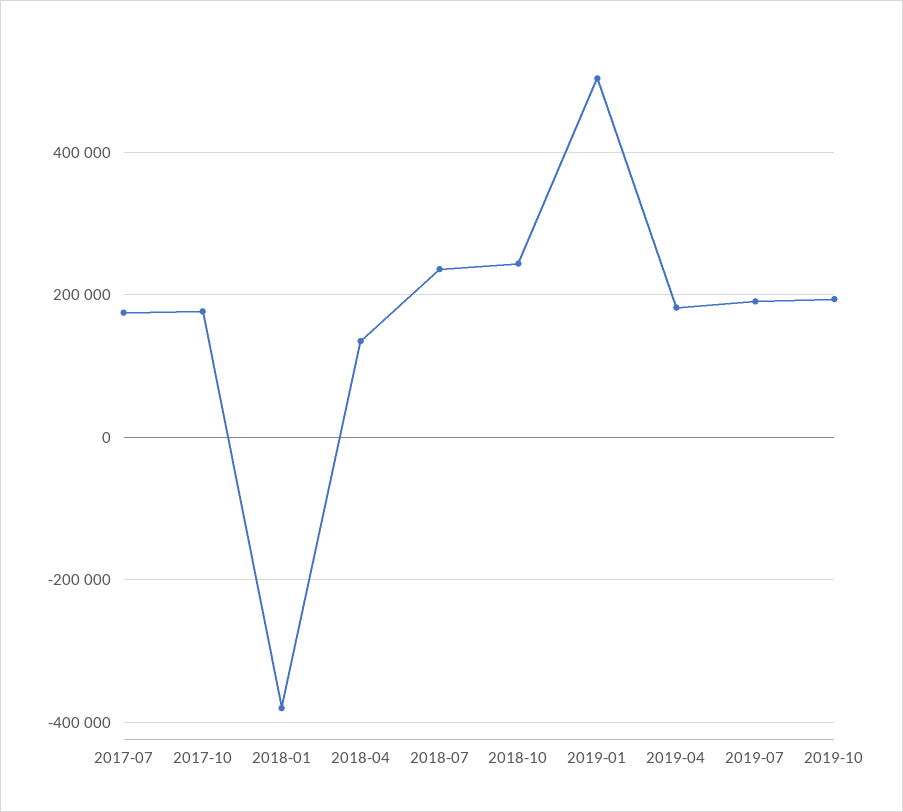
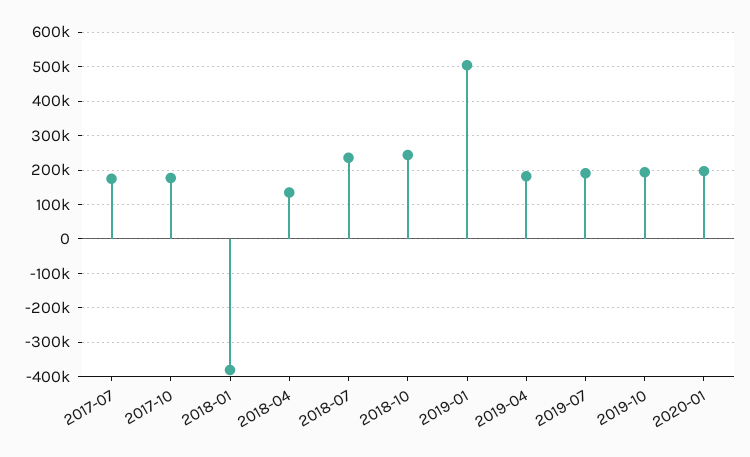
2020-01: none -> 200000

